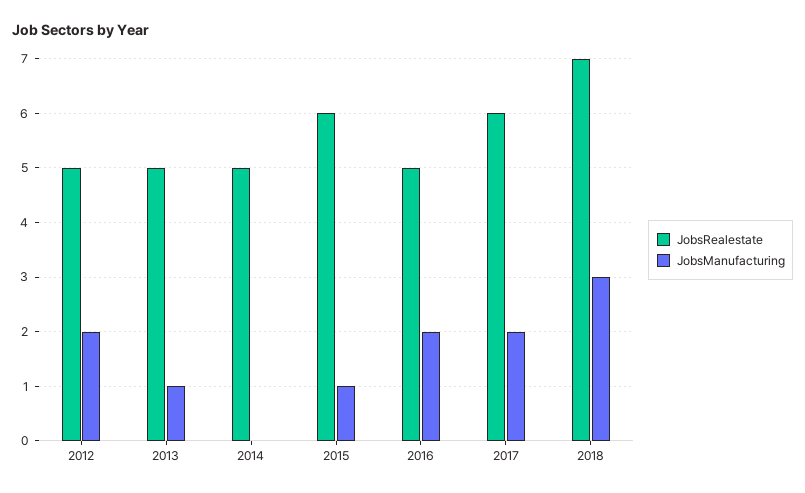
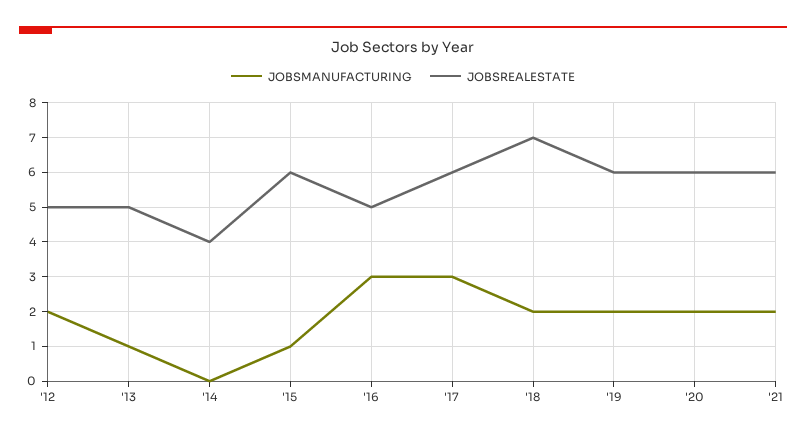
JobsRealestate, 2014: 5 -> 4
JobsManufacturing, 2016: 2 -> 3
JobsManufacturing, 2017: 2 -> 3
JobsManufacturing, 2018: 3 -> 2
JobsManufacturing, '19: none -> 2
JobsRealestate, '19: none -> 6
JobsManufacturing, '20: none -> 2
JobsRealestate, '20: none -> 6
JobsManufacturing, '21: none -> 2
JobsRealestate, '21: none -> 6

